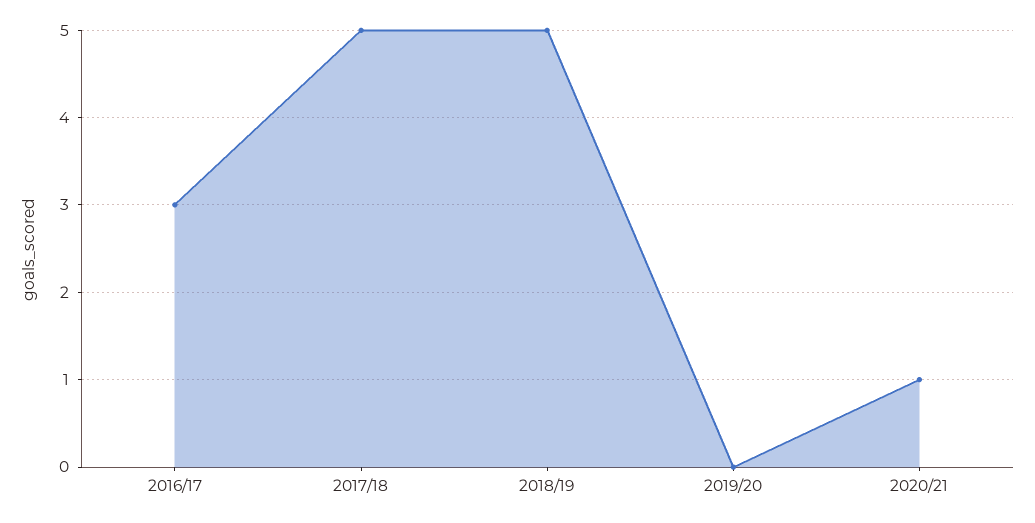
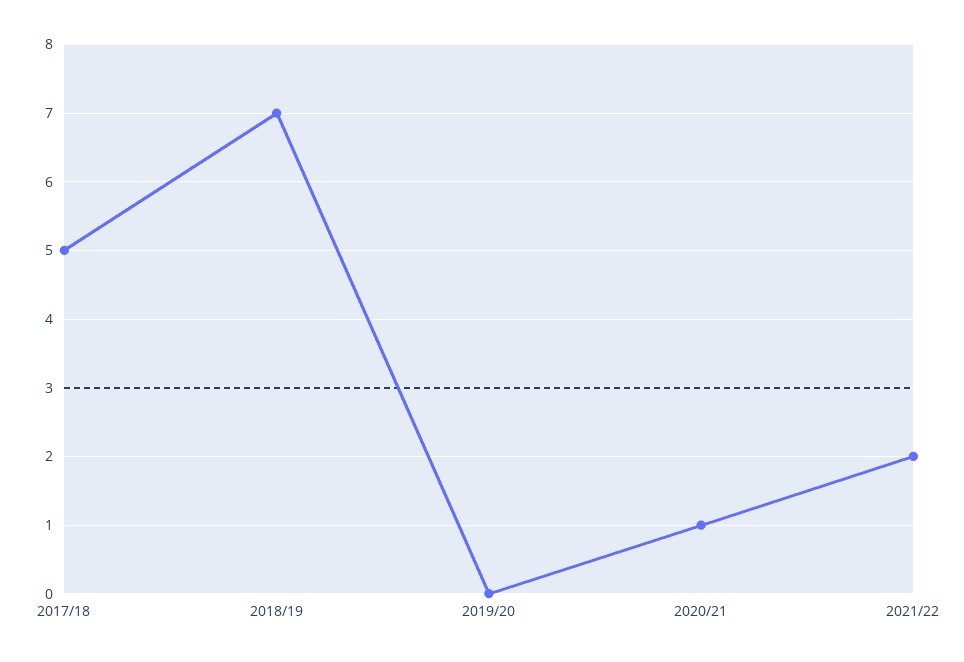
2016/17: 3 -> none
2018/19: 5 -> 7
2021/22: none -> 2

